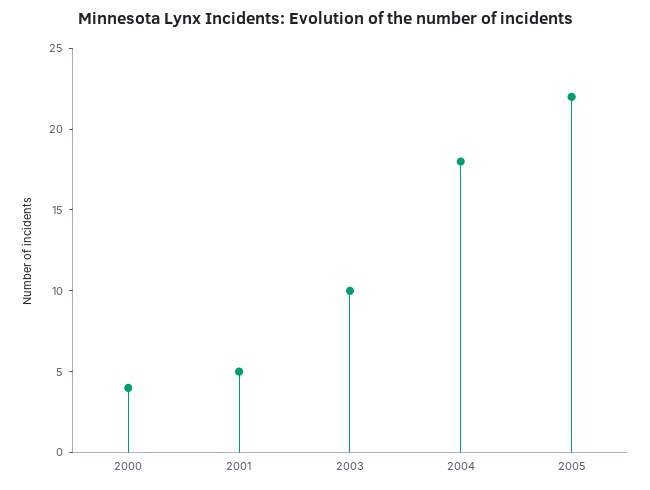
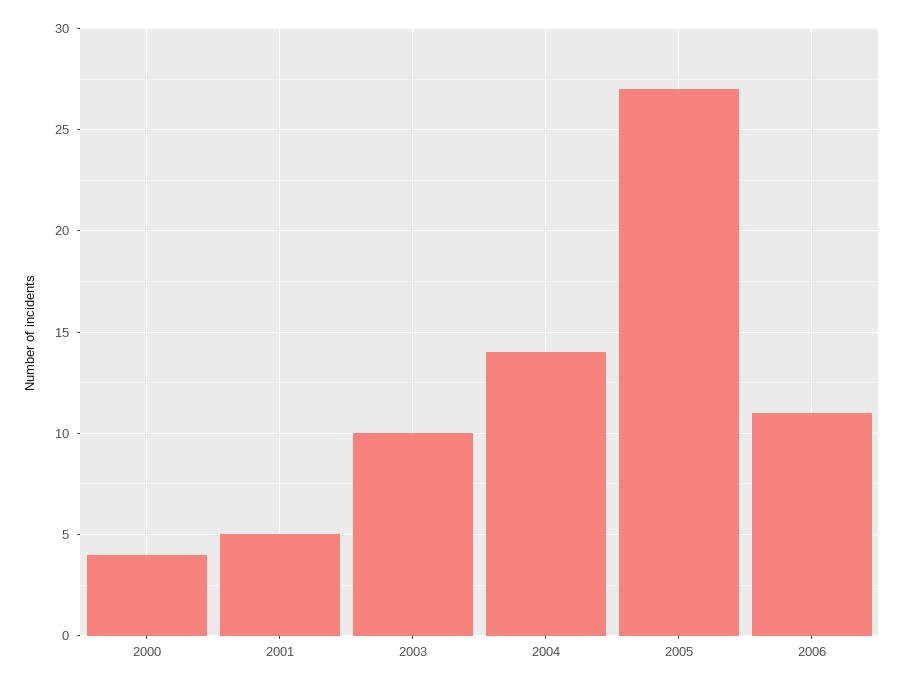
2004: 18 -> 14
2005: 22 -> 27
2006: none -> 11

